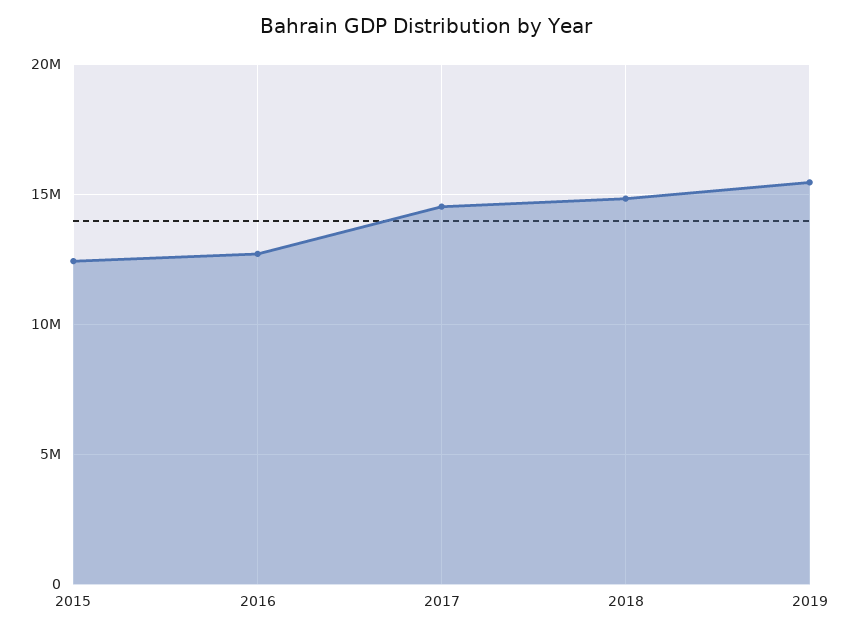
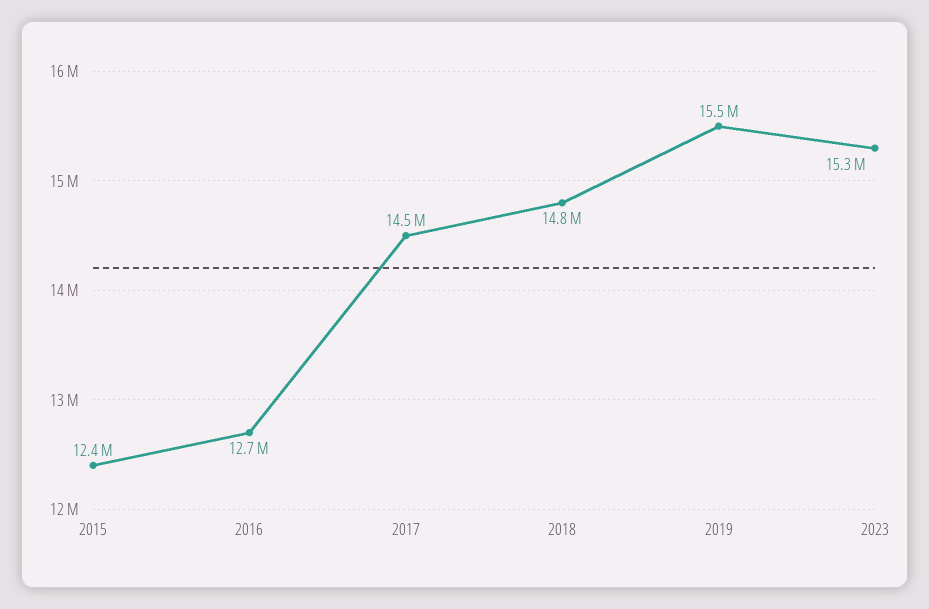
2023: none -> 15300000

